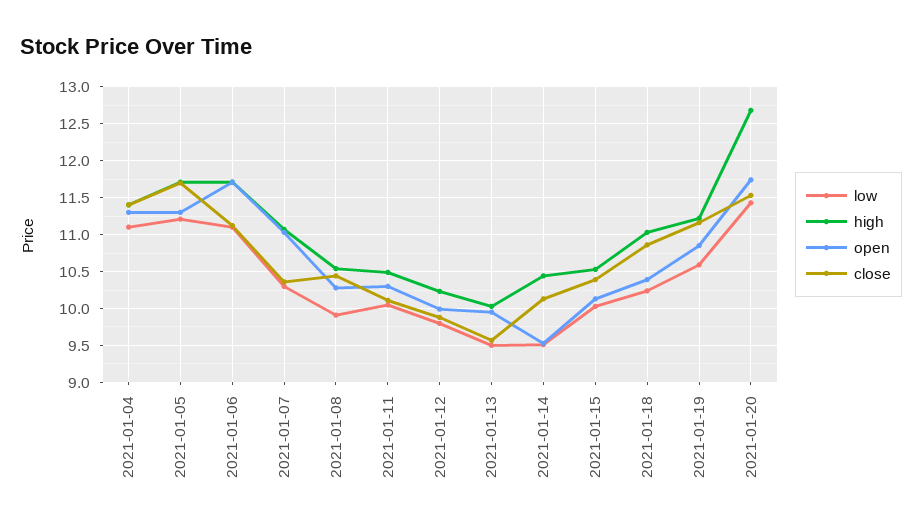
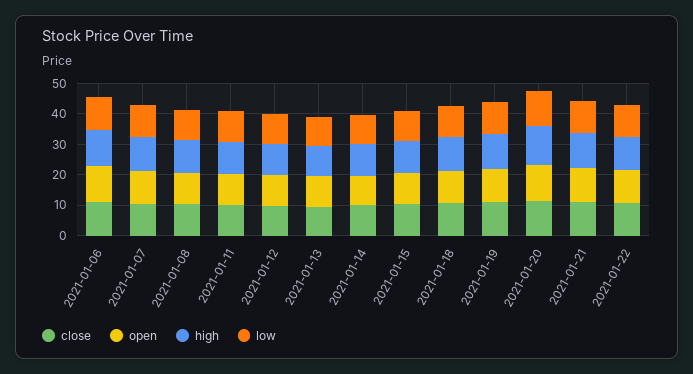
low, 2021-01-04: 11.1 -> none
high, 2021-01-04: 11.4 -> none
open, 2021-01-04: 11.3 -> none
close, 2021-01-04: 11.4 -> none
low, 2021-01-05: 11.2 -> none
high, 2021-01-05: 11.7 -> none
open, 2021-01-05: 11.3 -> none
close, 2021-01-05: 11.7 -> none
close, 2021-01-21: none -> 10
open, 2021-01-21: none -> 10
high, 2021-01-21: none -> 10
low, 2021-01-21: none -> 10
close, 2021-01-22: none -> 10
open, 2021-01-22: none -> 10
high, 2021-01-22: none -> 10
low, 2021-01-22: none -> 10

